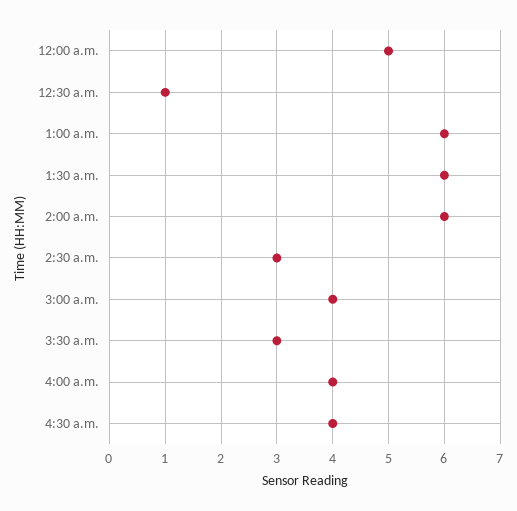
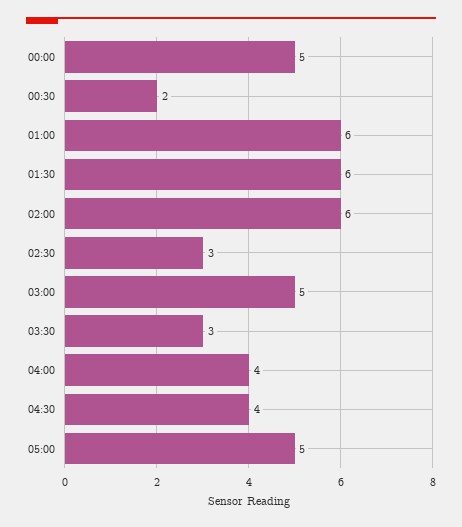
12:30 a.m.: 1 -> 2
3:00 a.m.: 4 -> 5
05:00: none -> 5

